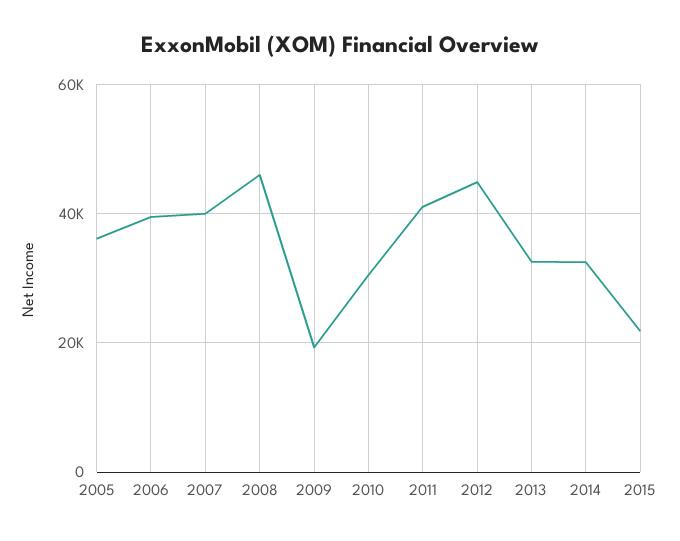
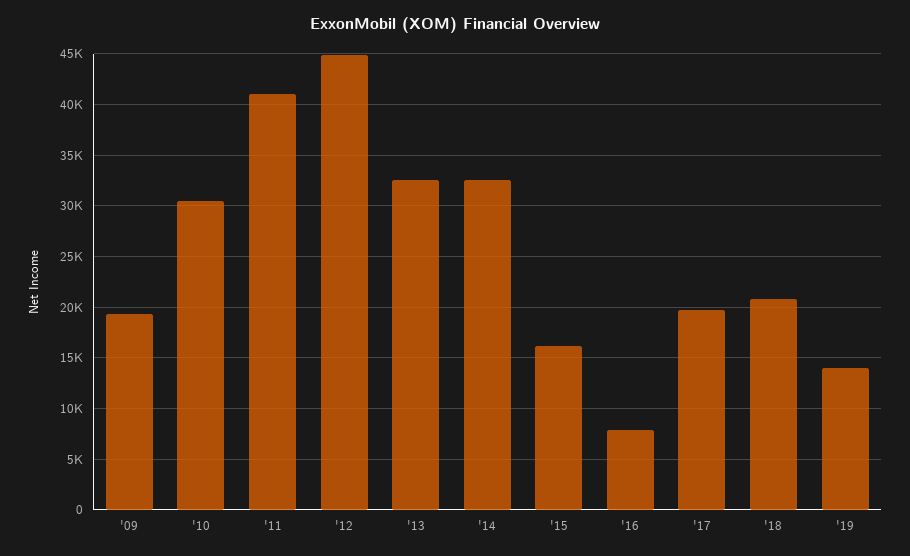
2005: 36000 -> none
2006: 40000 -> none
2007: 40000 -> none
2008: 46000 -> none
2015: 22000 -> 16000
'16: none -> 8000
'17: none -> 20000
'18: none -> 21000
'19: none -> 14000

